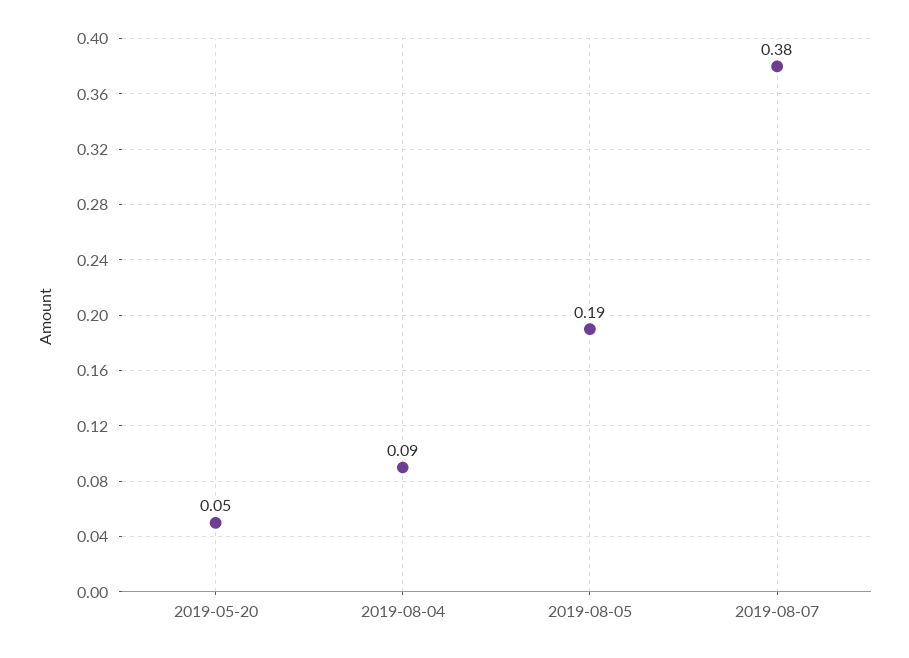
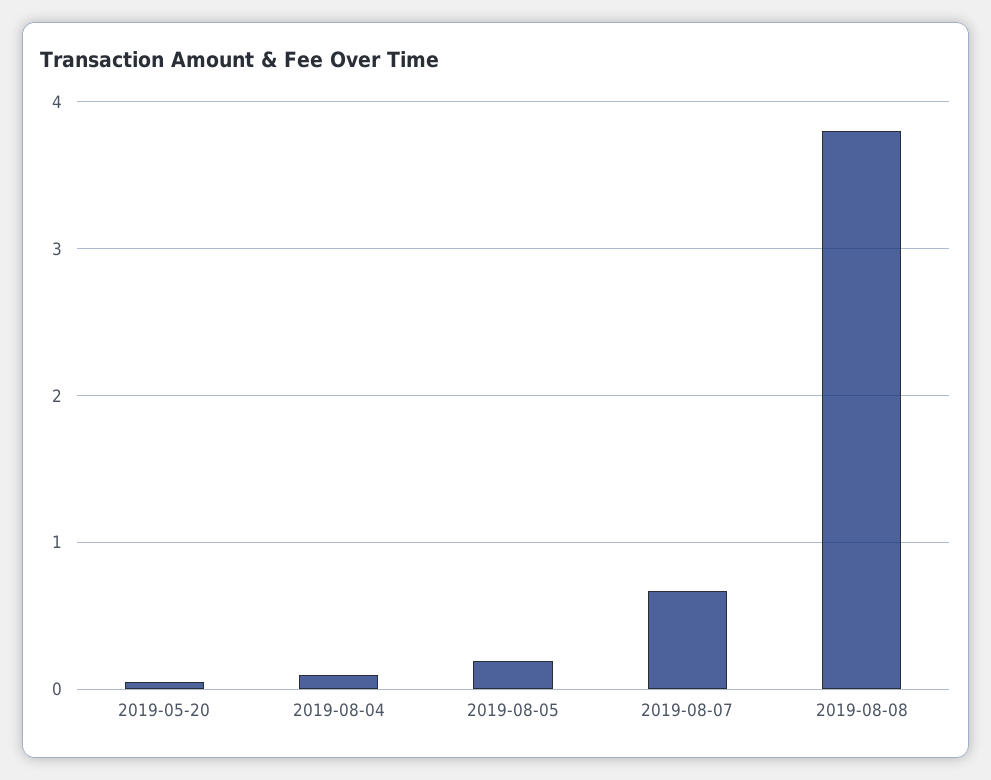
2019-08-07: 0.38 -> 0.7
2019-08-08: none -> 3.8

